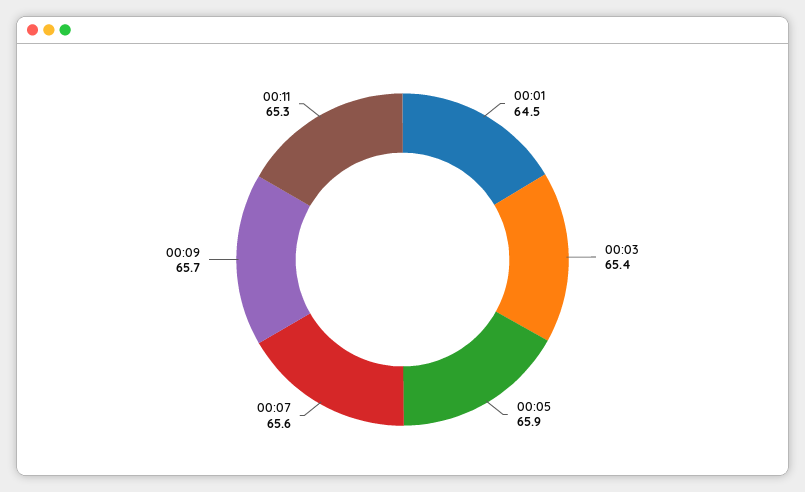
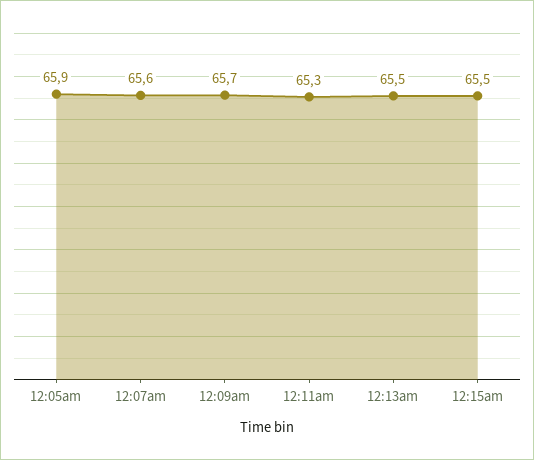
00:01: 64.5 -> none
00:03: 65.4 -> none
12:13am: none -> 65.5
12:15am: none -> 65.5

